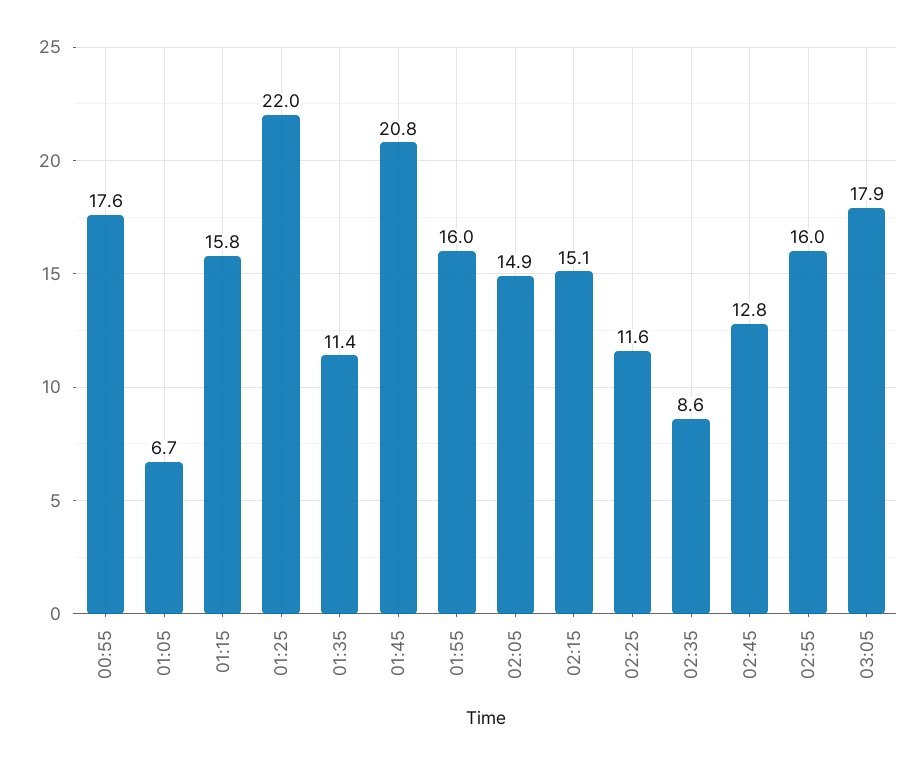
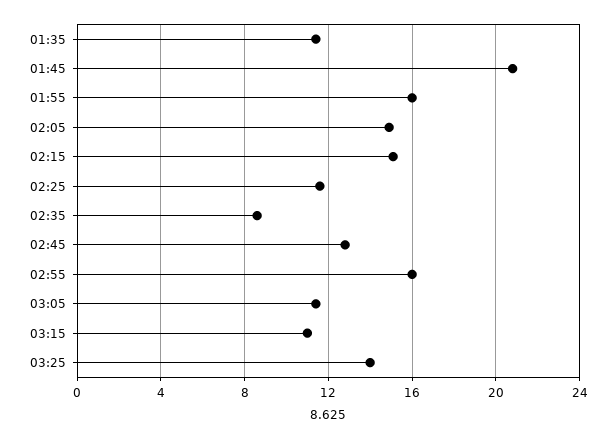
00:55: 17.6 -> none
01:05: 6.7 -> none
01:15: 15.8 -> none
01:25: 22 -> none
03:05: 17.9 -> 11.5
03:15: none -> 11
03:25: none -> 14

